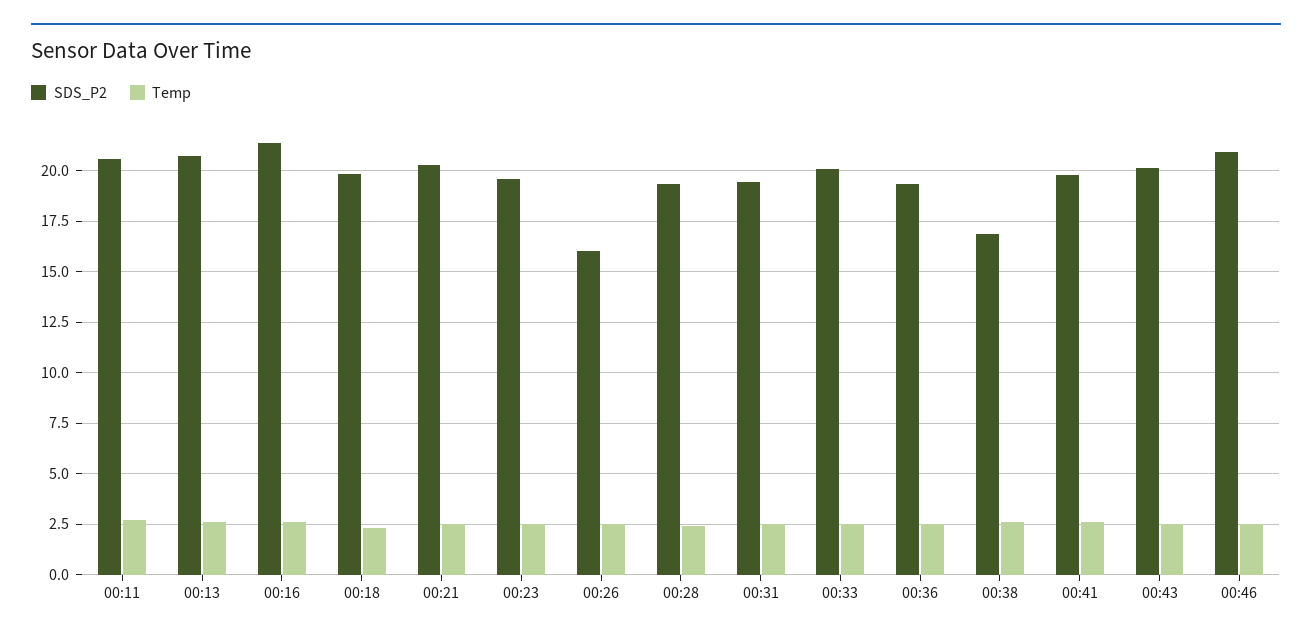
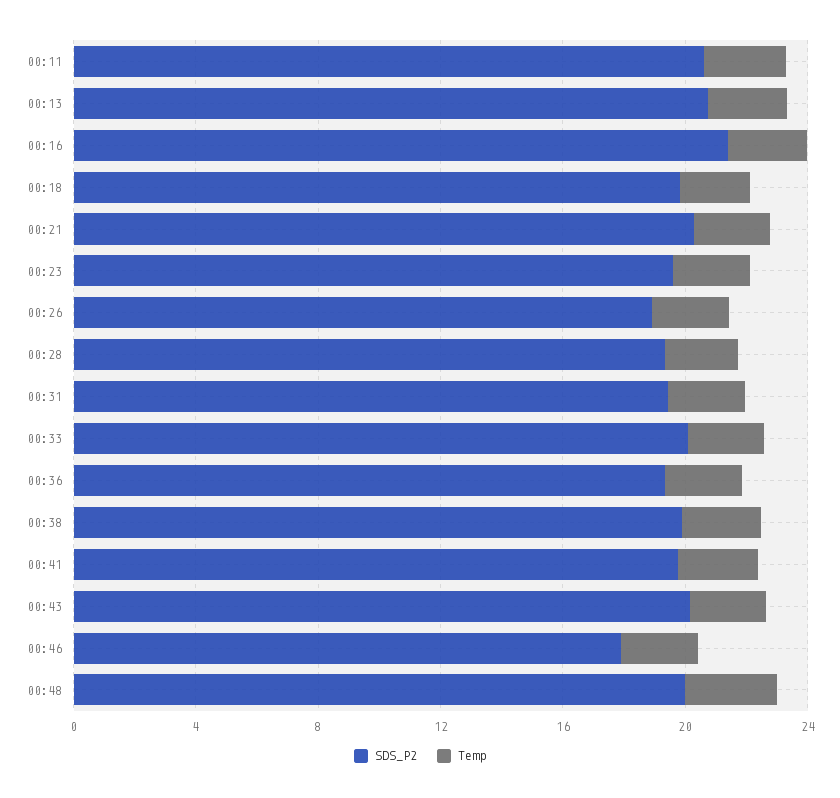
SDS_P2, 00:26: 16 -> 19
SDS_P2, 00:38: 17 -> 20
SDS_P2, 00:46: 21 -> 18
SDS_P2, 00:48: none -> 20
Temp, 00:48: none -> 3

